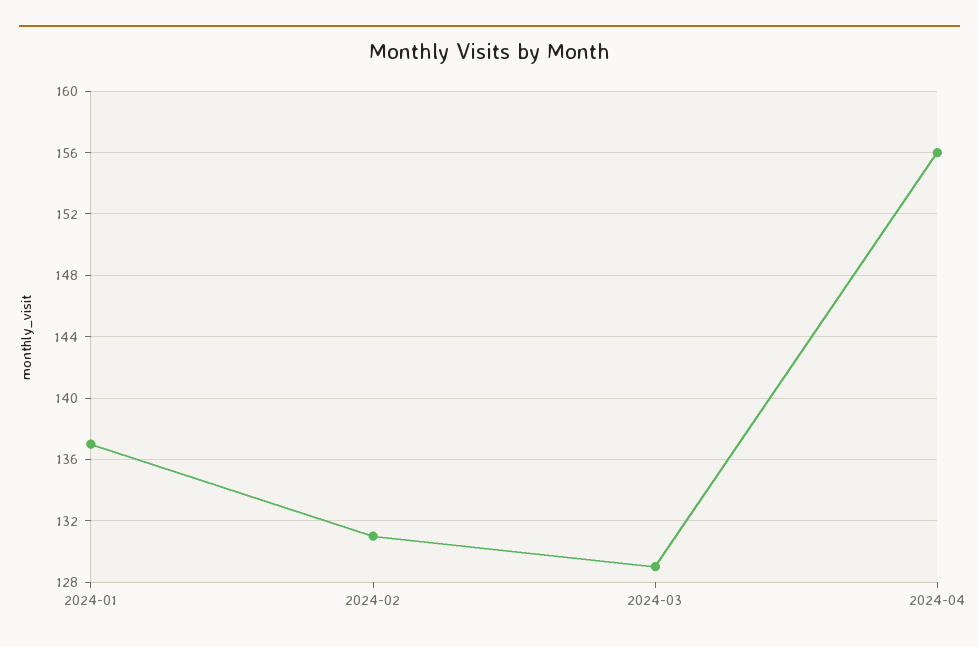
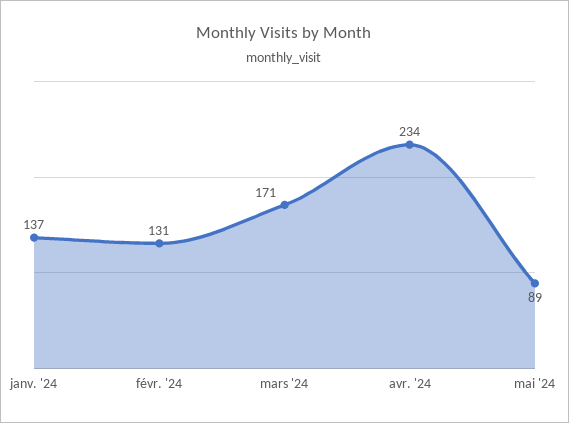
2024-03: 129 -> 171
2024-04: 156 -> 234
mai '24: none -> 89

